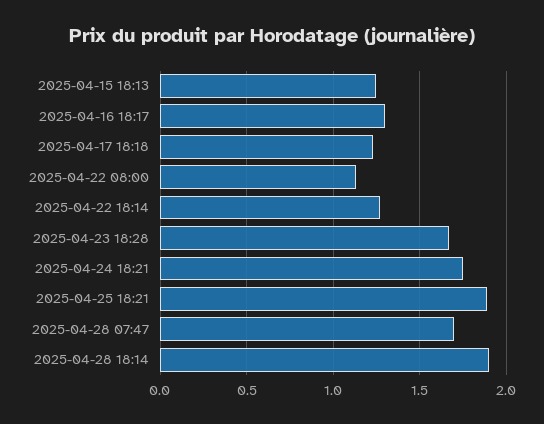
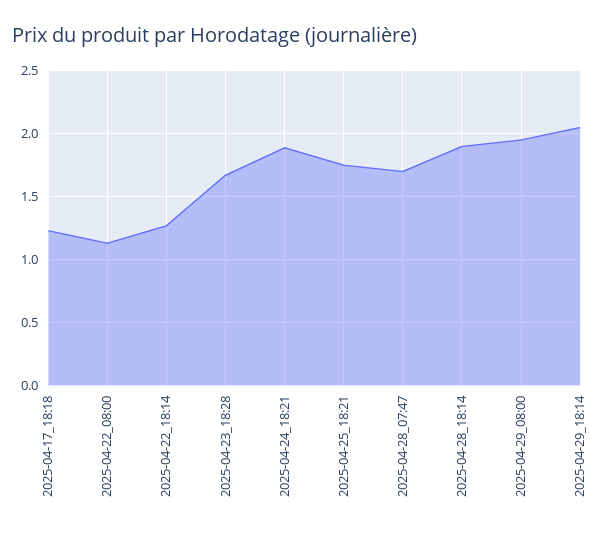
2025-04-15 18:13: 1.25 -> none
2025-04-16 18:17: 1.3 -> none
2025-04-24 18:21: 1.75 -> 1.9
2025-04-25 18:21: 1.9 -> 1.75
2025-04-29_08:00: none -> 1.95
2025-04-29_18:14: none -> 2.05

